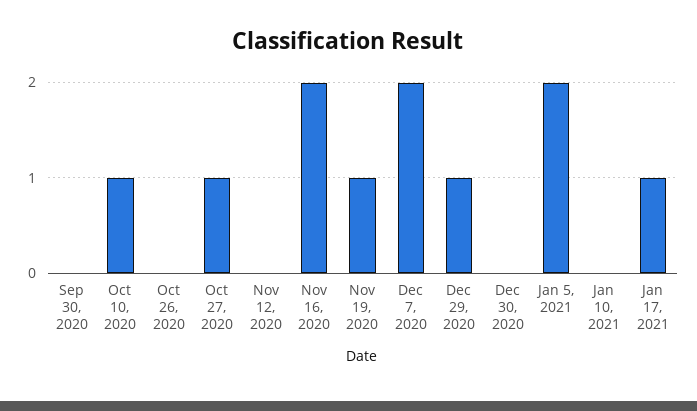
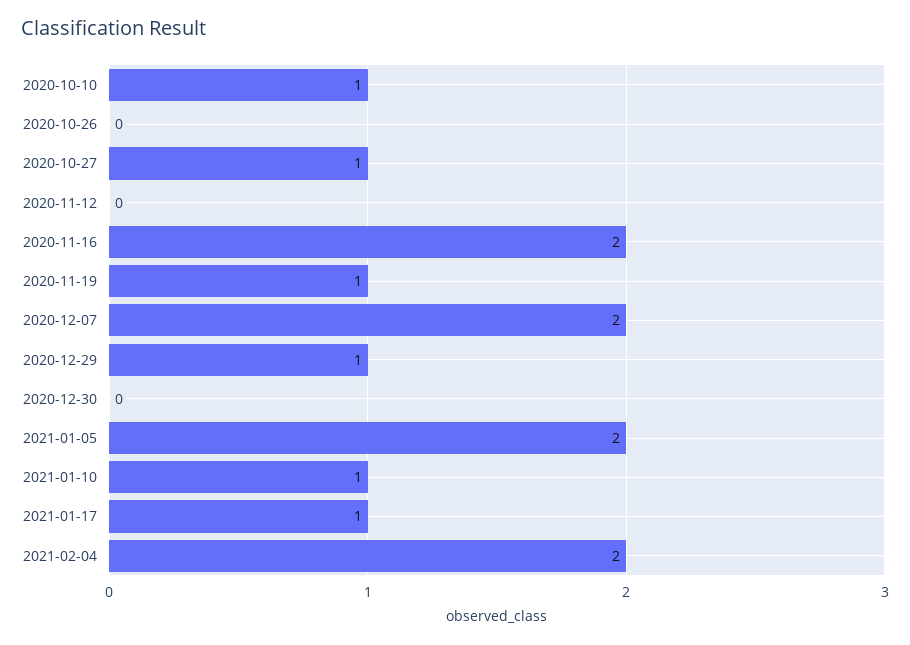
Sep 30, 2020: 0 -> none
Jan 10, 2021: 0 -> 1
2021-02-04: none -> 2

